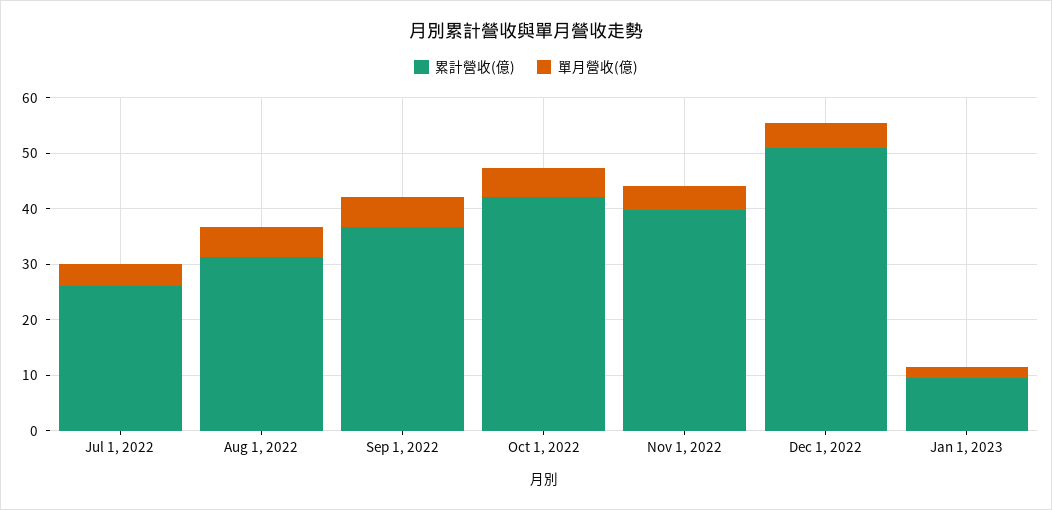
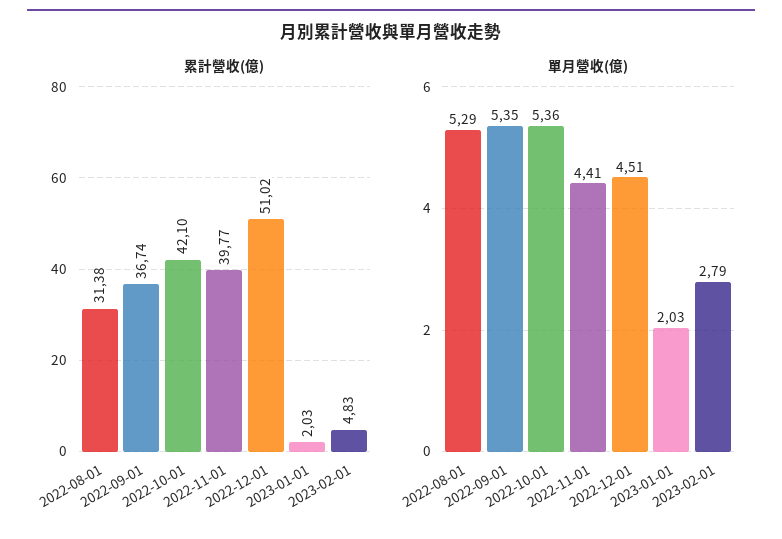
累計營收(億), Jul 1, 2022: 26 -> none
單月營收(億), Jul 1, 2022: 4 -> none
累計營收(億), Jan 1, 2023: 10 -> 2.03
累計營收(億), 2023-02-01: none -> 4.83
單月營收(億), 2023-02-01: none -> 2.79

